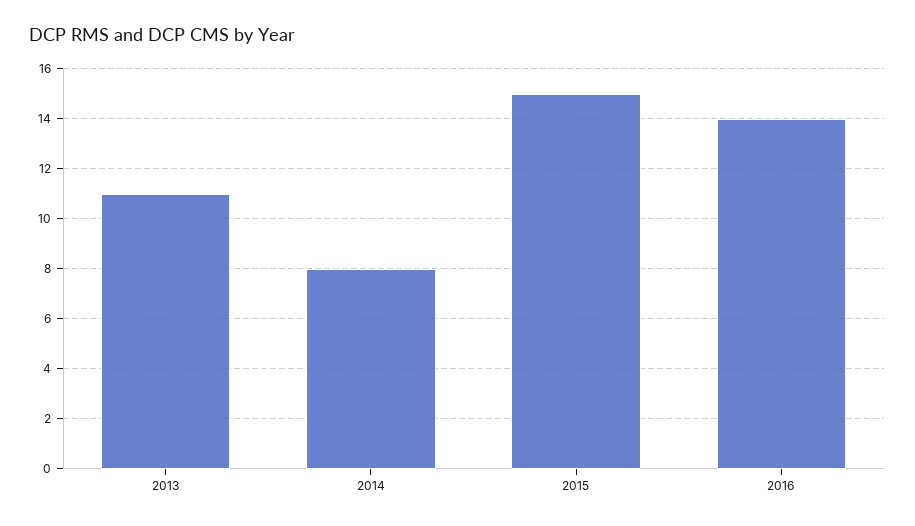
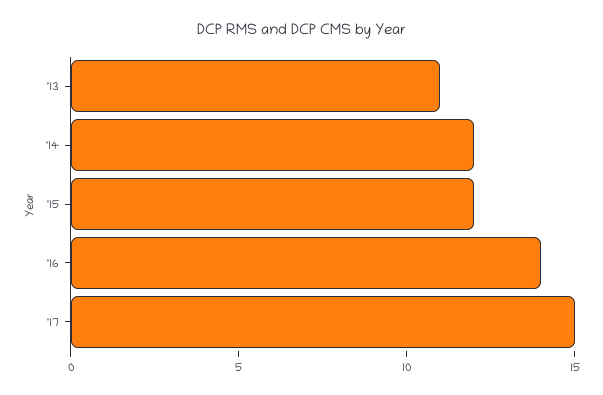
2014: 8 -> 12
2015: 15 -> 12
'17: none -> 15

